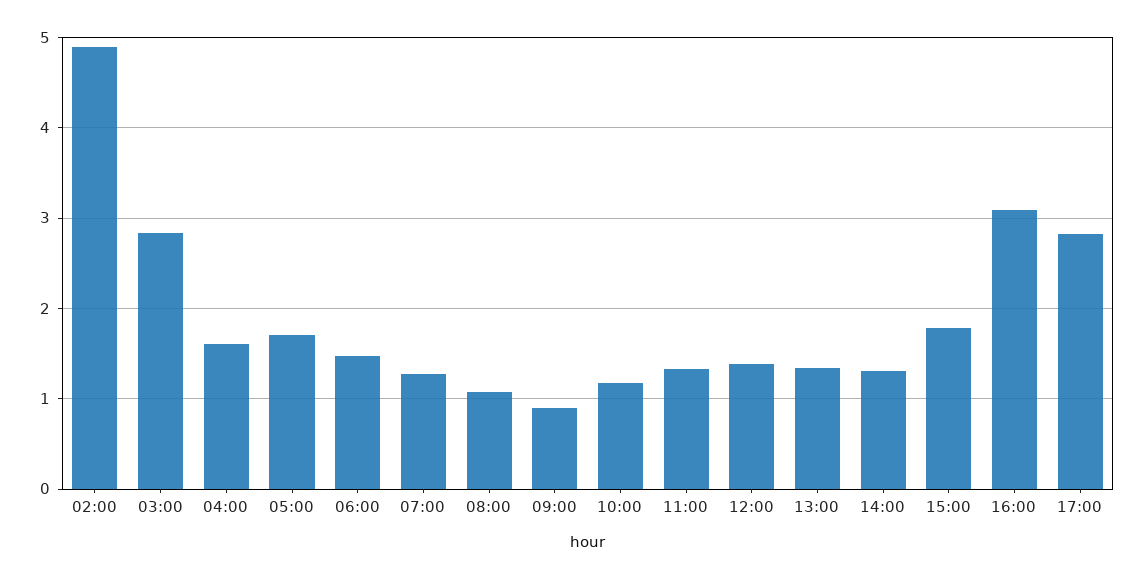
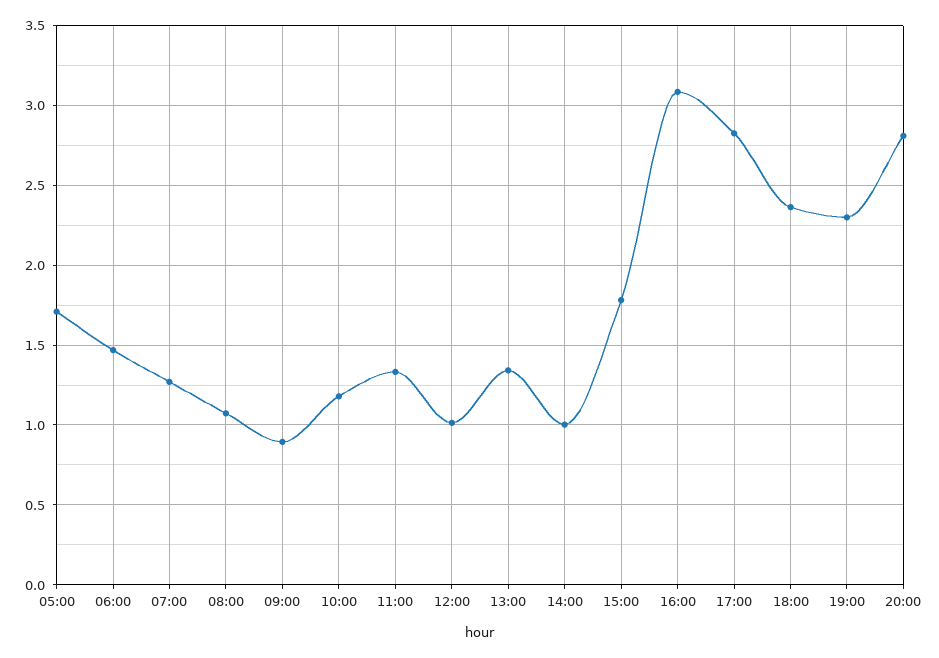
02:00: 4.9 -> none
03:00: 2.8 -> none
04:00: 1.6 -> none
12:00: 1.4 -> 1
14:00: 1.3 -> 1
18:00: none -> 2.35
19:00: none -> 2.3
20:00: none -> 2.8

